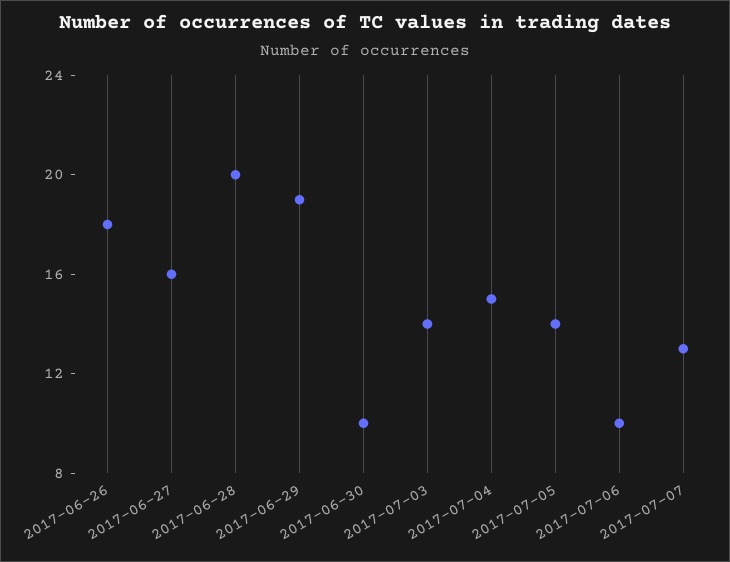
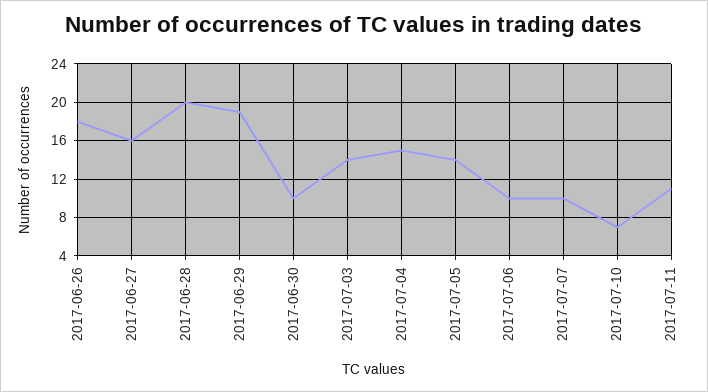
2017-07-07: 13 -> 10
2017-07-10: none -> 7
2017-07-11: none -> 11

